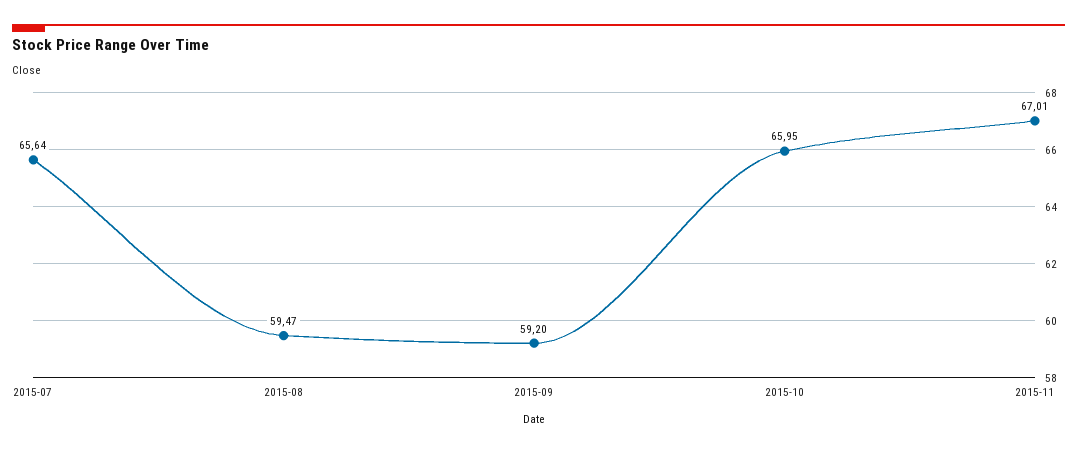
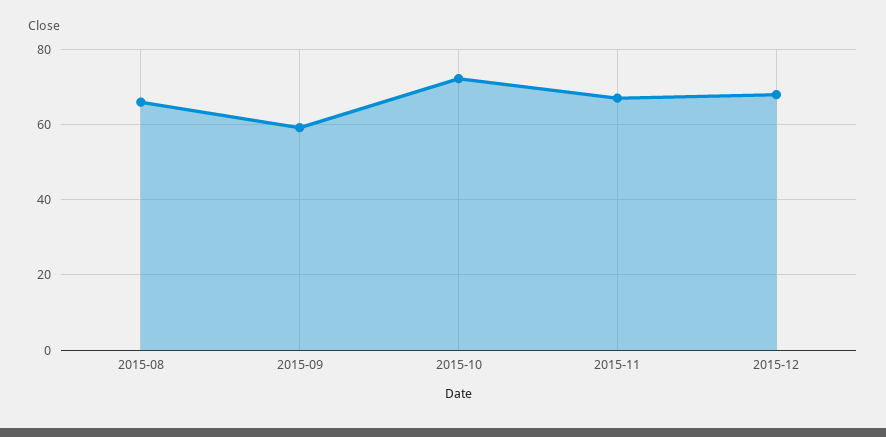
2015-07: 65.64 -> none
2015-08: 59.47 -> 66
2015-10: 65.95 -> 72
2015-12: none -> 68

